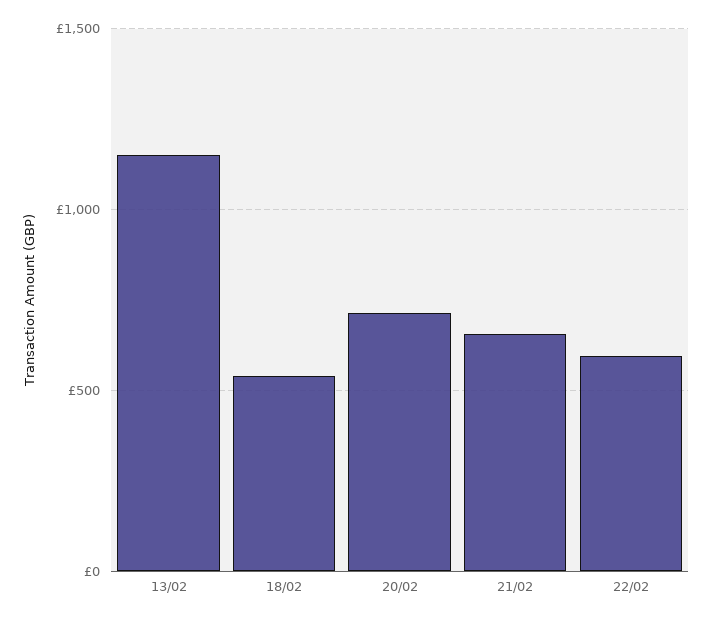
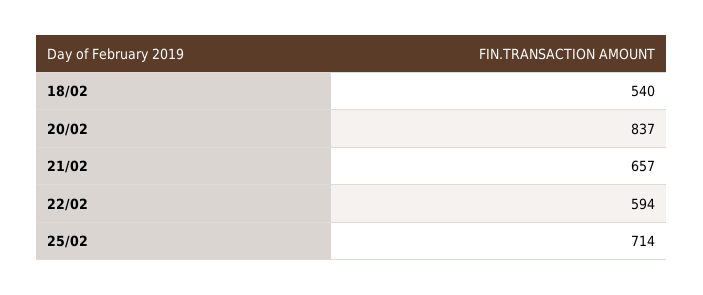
13/02: 1150 -> none
20/02: 700 -> 837
25/02: none -> 714

